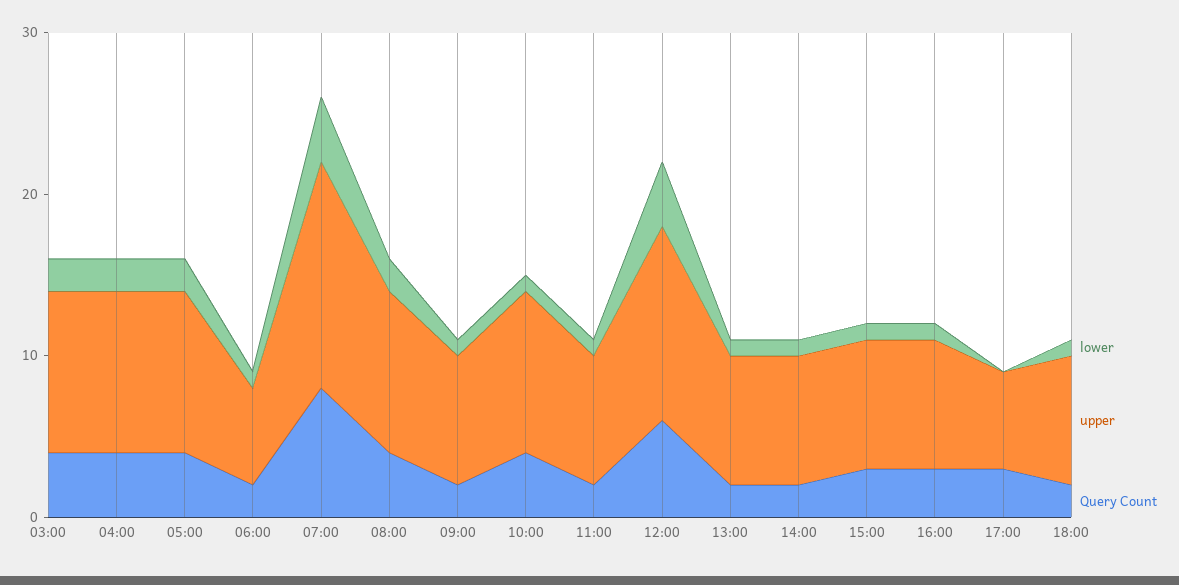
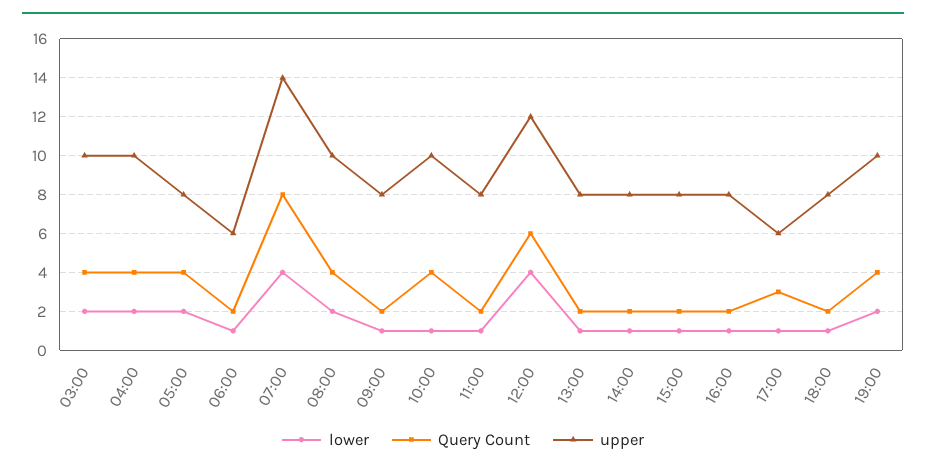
upper, 05:00: 10 -> 8
Query Count, 15:00: 3 -> 2
Query Count, 16:00: 3 -> 2
lower, 17:00: 0 -> 1
lower, 19:00: none -> 2
Query Count, 19:00: none -> 4
upper, 19:00: none -> 10

